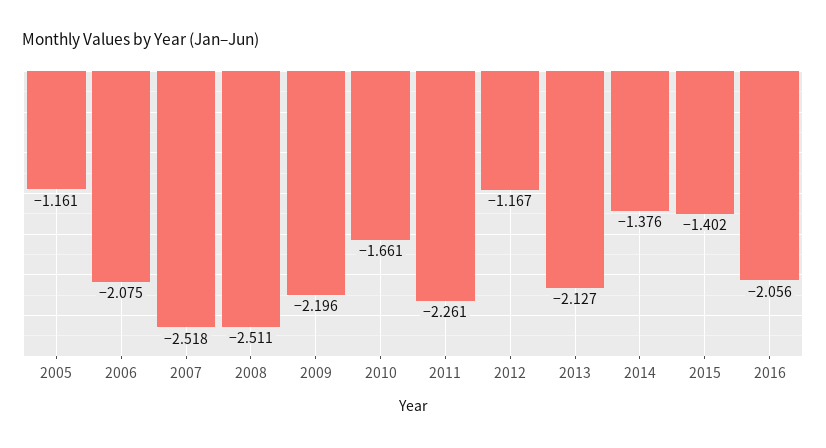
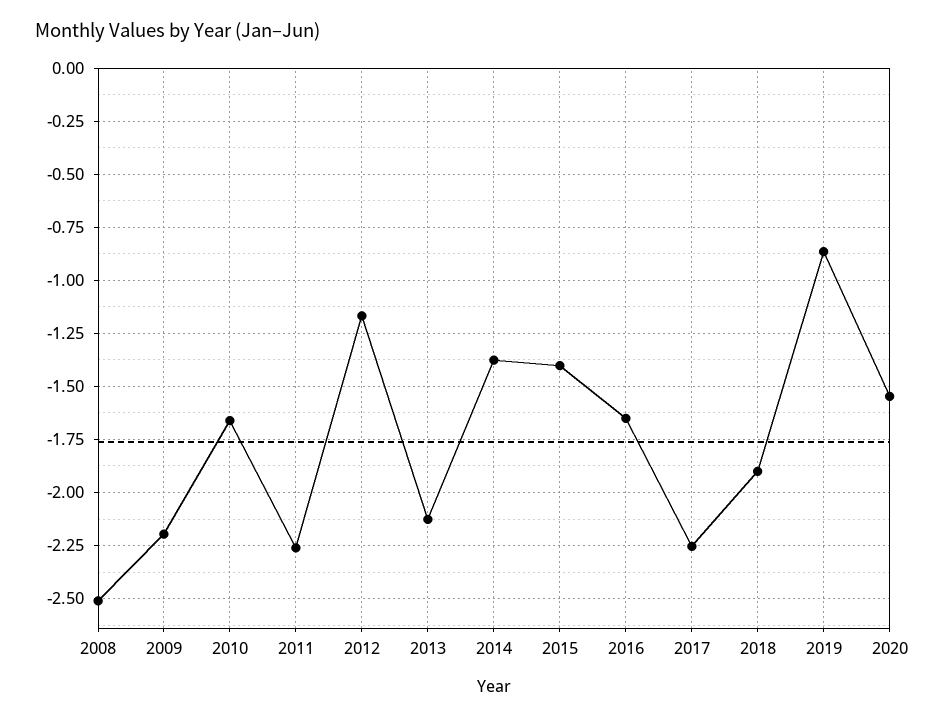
2005: -1.161 -> none
2006: -2.075 -> none
2007: -2.518 -> none
2016: -2.056 -> -1.65
2017: none -> -2.25
2018: none -> -1.9
2019: none -> -0.85
2020: none -> -1.55

